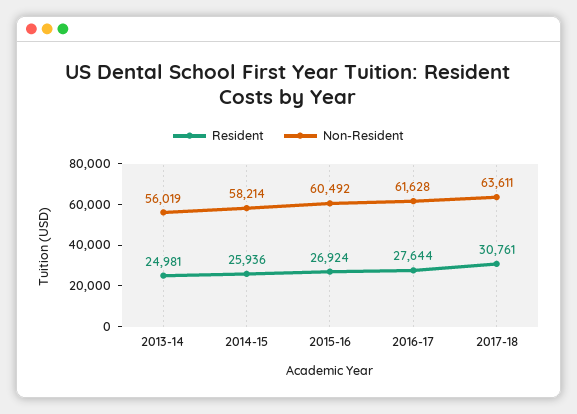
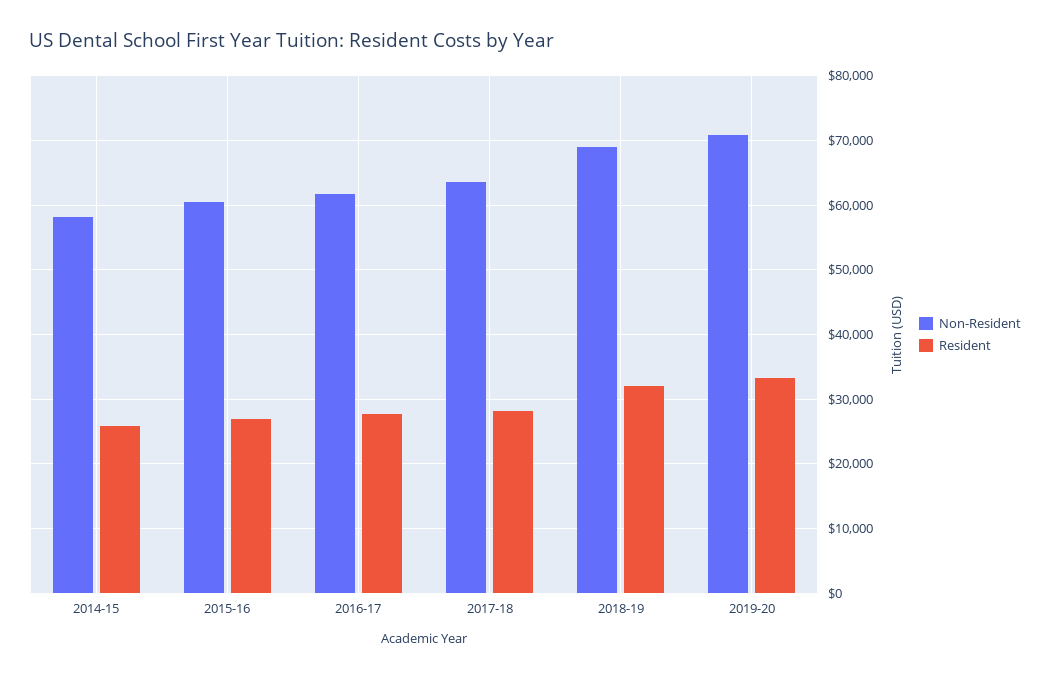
Resident, 2013-14: 24981 -> none
Non-Resident, 2013-14: 56019 -> none
Resident, 2017-18: 30761 -> 28000
Non-Resident, 2018-19: none -> 69000
Resident, 2018-19: none -> 32000
Non-Resident, 2019-20: none -> 71000
Resident, 2019-20: none -> 33000

